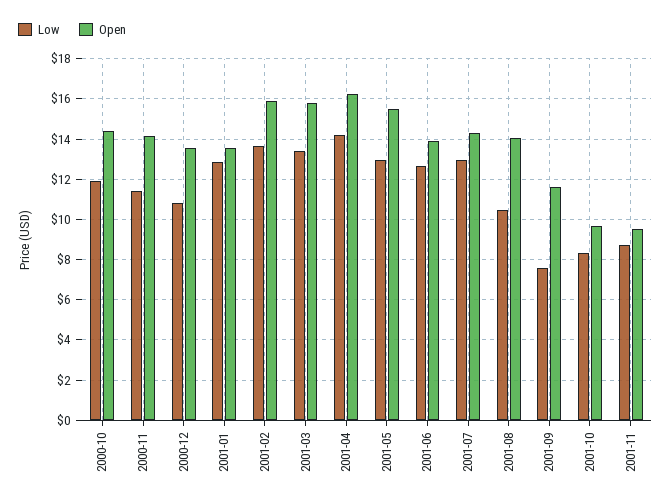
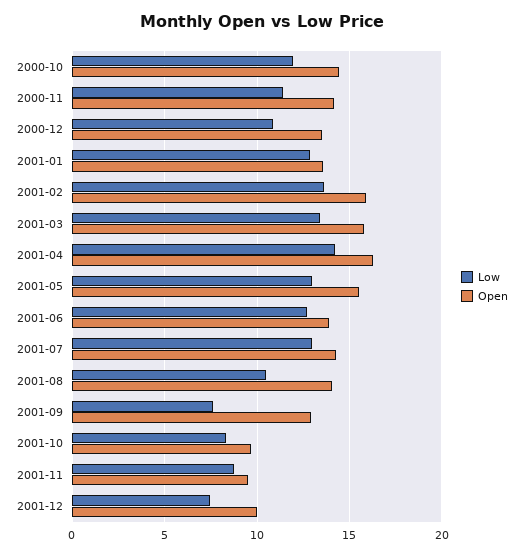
Open, 2001-09: 11.5 -> 13
Low, 2001-12: none -> 7.5
Open, 2001-12: none -> 10

